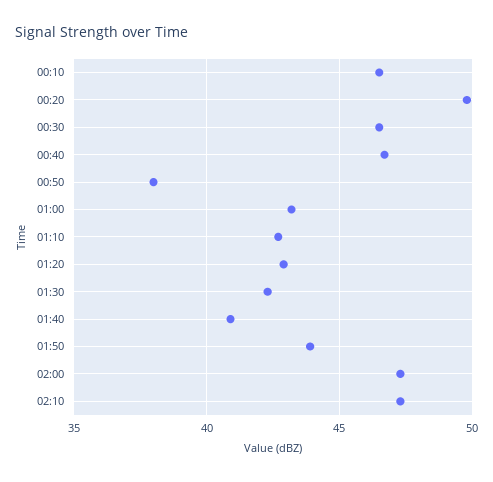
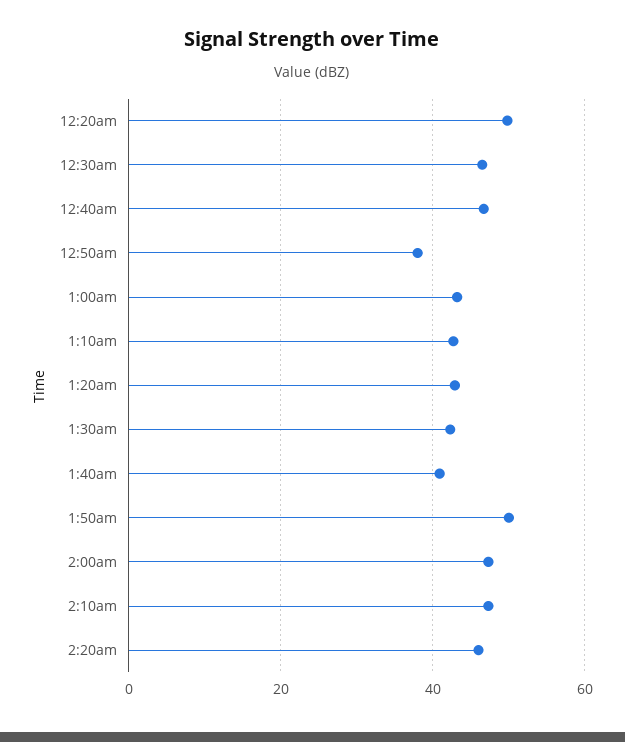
00:10: 46.5 -> none
01:50: 44 -> 50
2:20am: none -> 46

